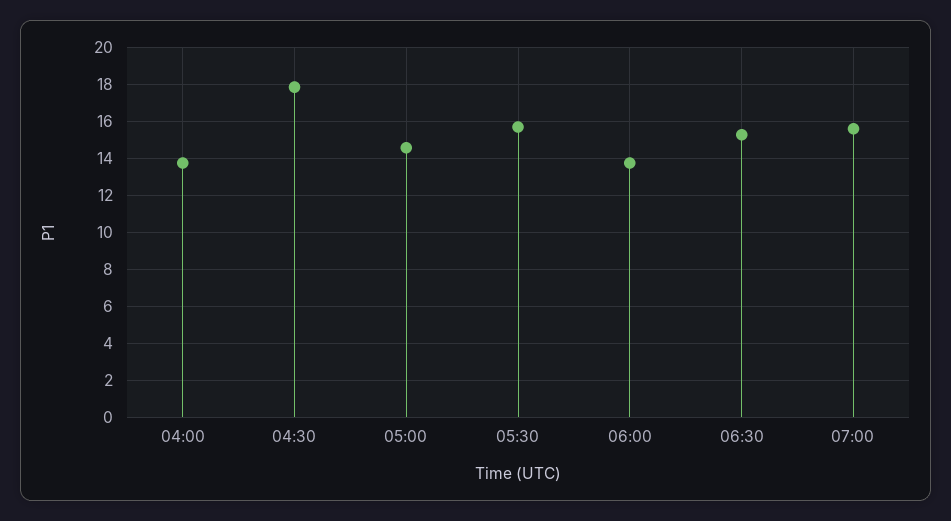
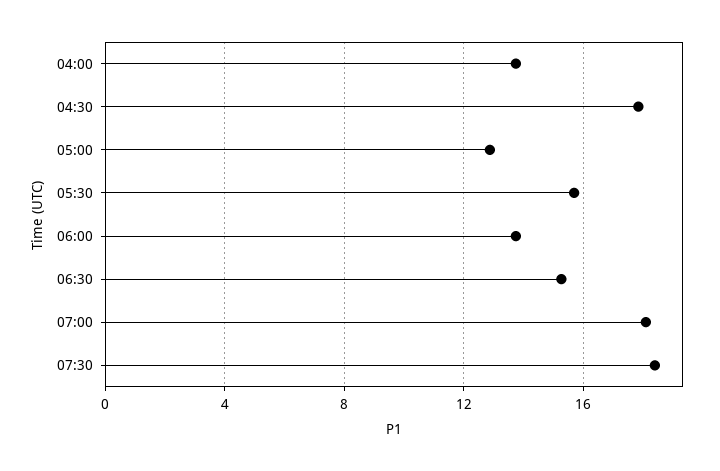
05:00: 14.5 -> 13
07:00: 15.5 -> 18
07:30: none -> 18.5

